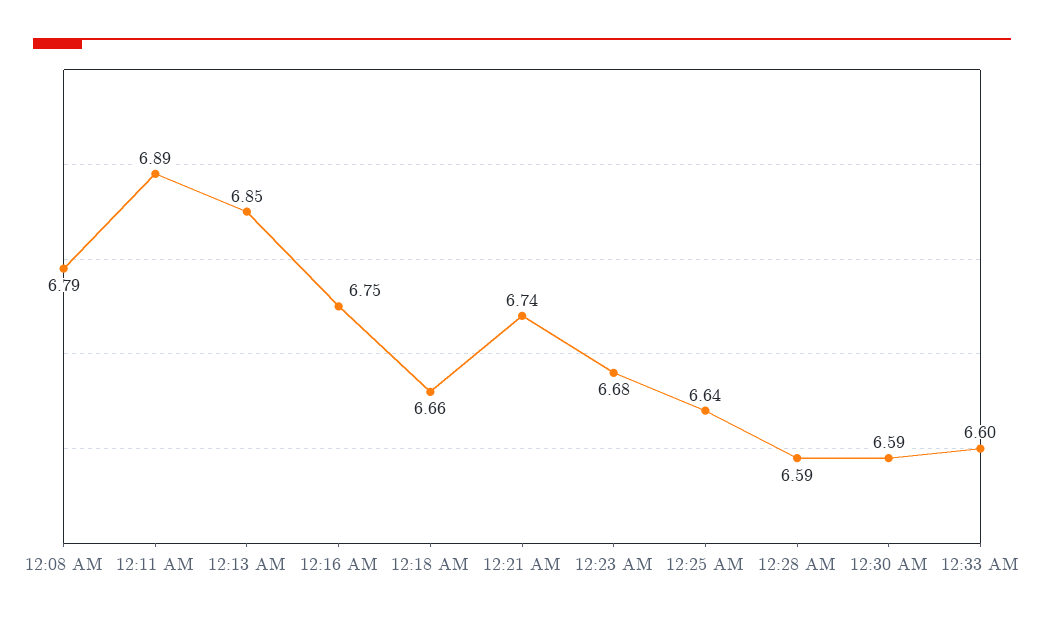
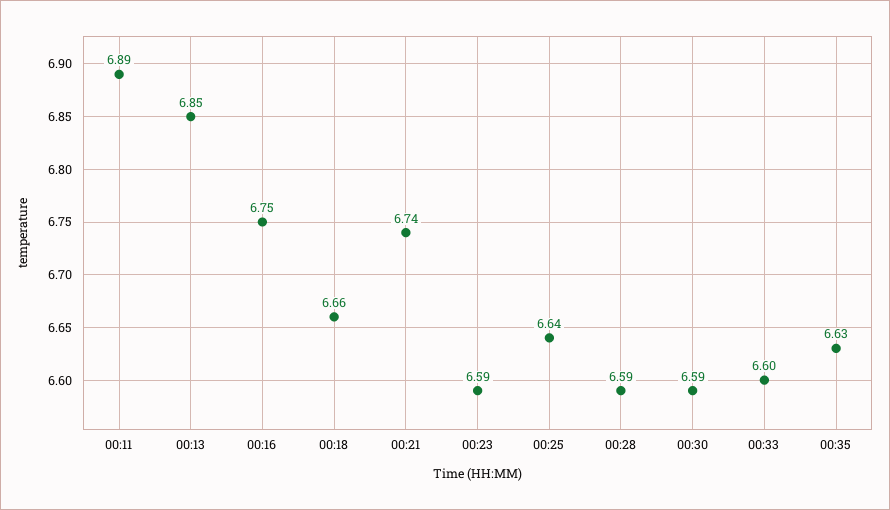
12:08 AM: 6.79 -> none
12:23 AM: 6.68 -> 6.59
00:35: none -> 6.63

